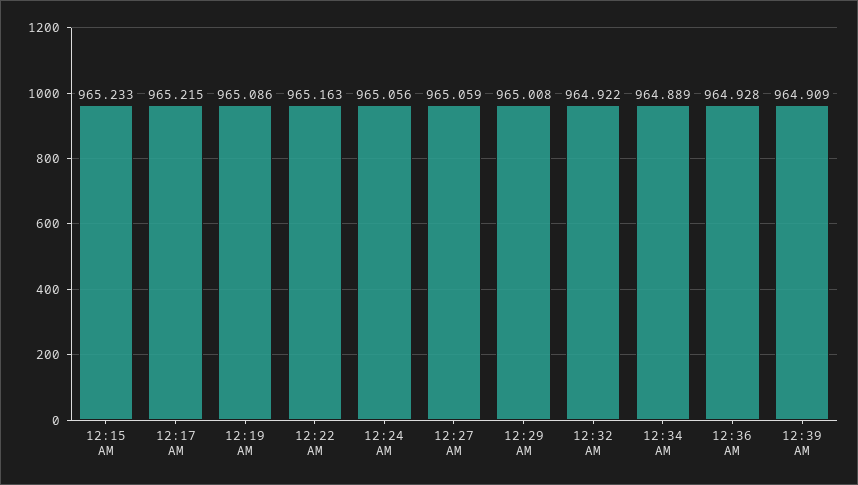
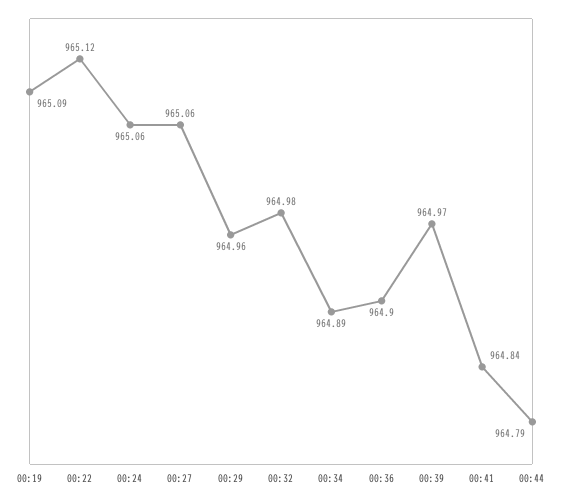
12:15 AM: 965.233 -> none
12:17 AM: 965.215 -> none
12:22 AM: 965.163 -> 965.12
12:29 AM: 965.008 -> 964.96
12:32 AM: 964.922 -> 964.98
12:36 AM: 964.928 -> 964.9
12:39 AM: 964.909 -> 964.97
00:41: none -> 964.84
00:44: none -> 964.79

